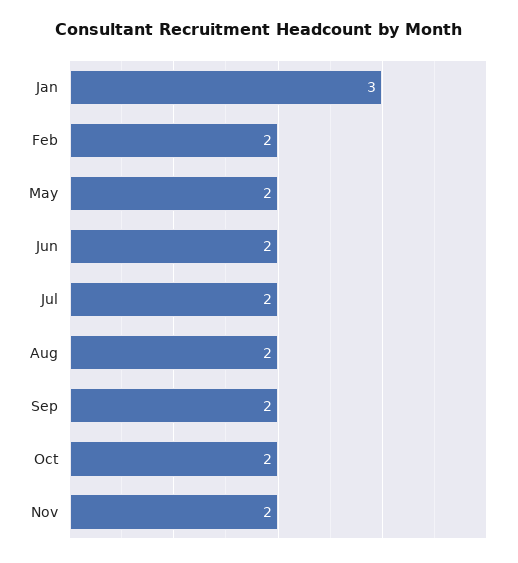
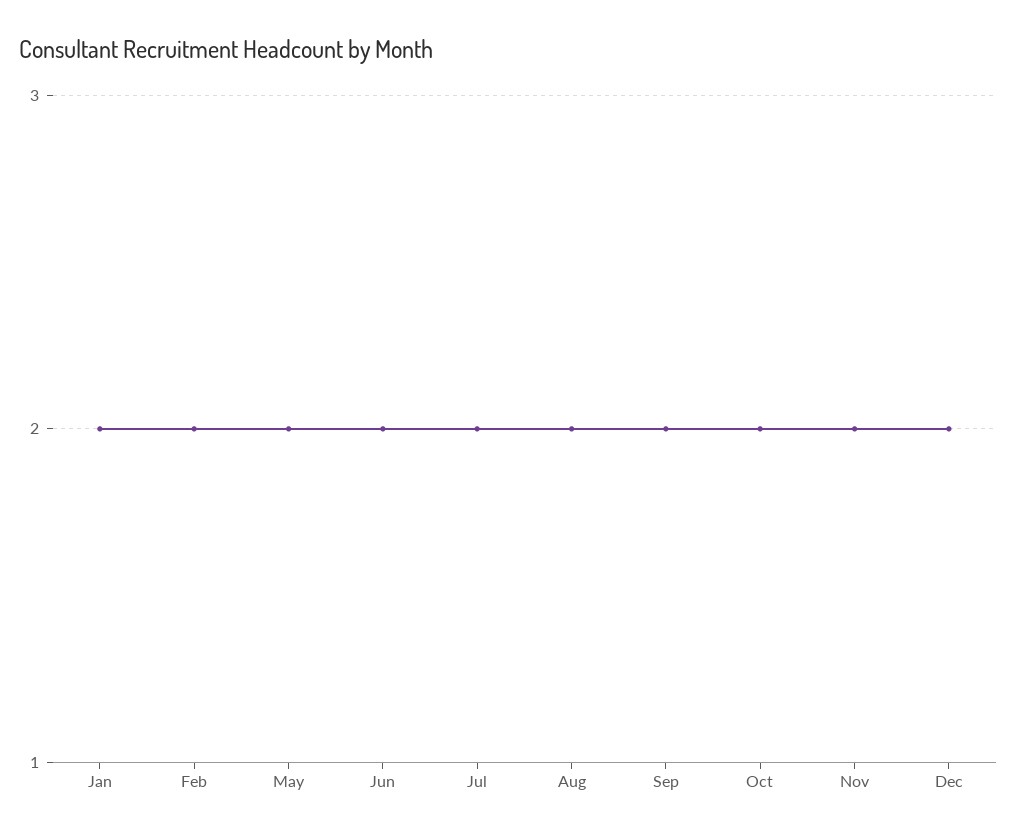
Jan: 3 -> 2
Dec: none -> 2

